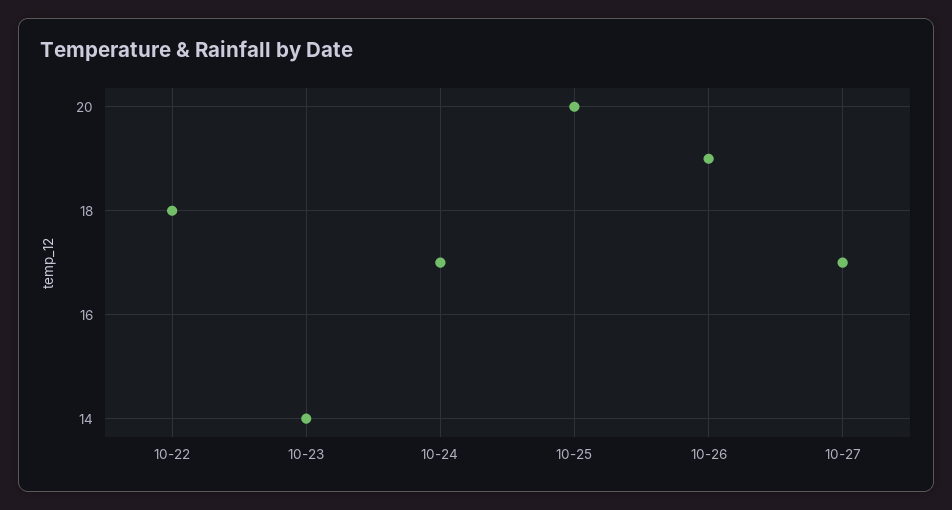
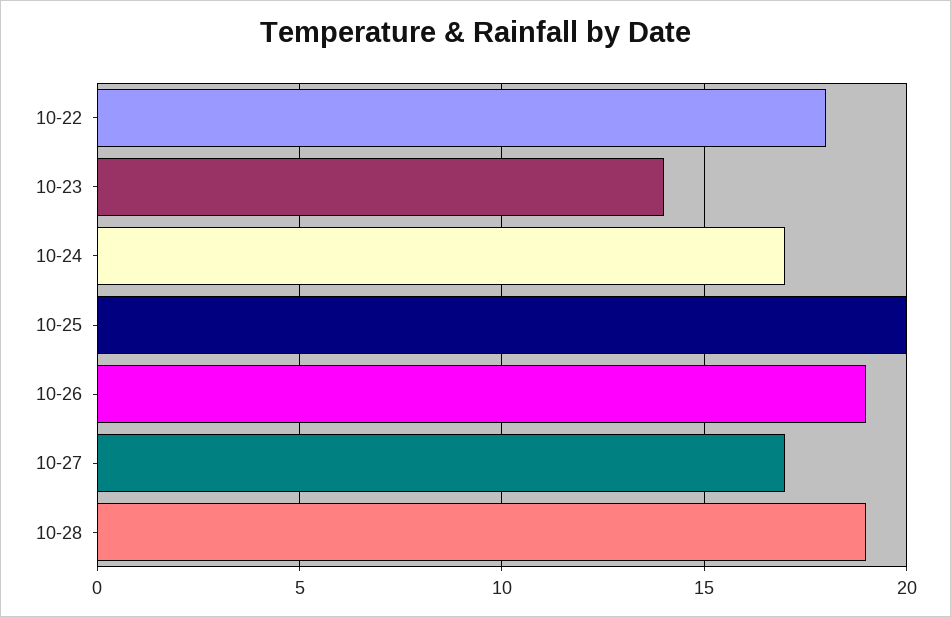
10-28: none -> 19

